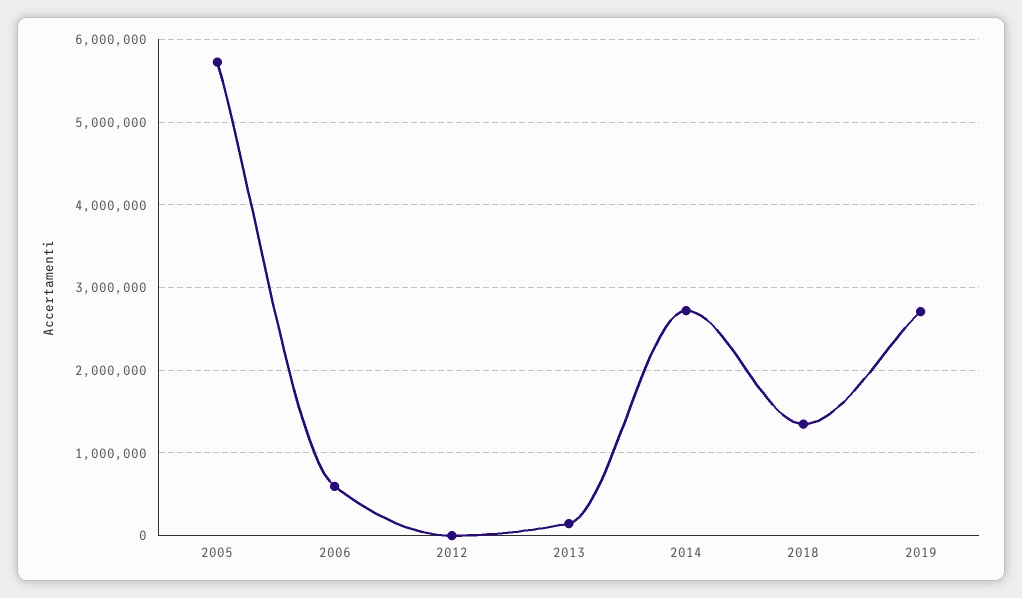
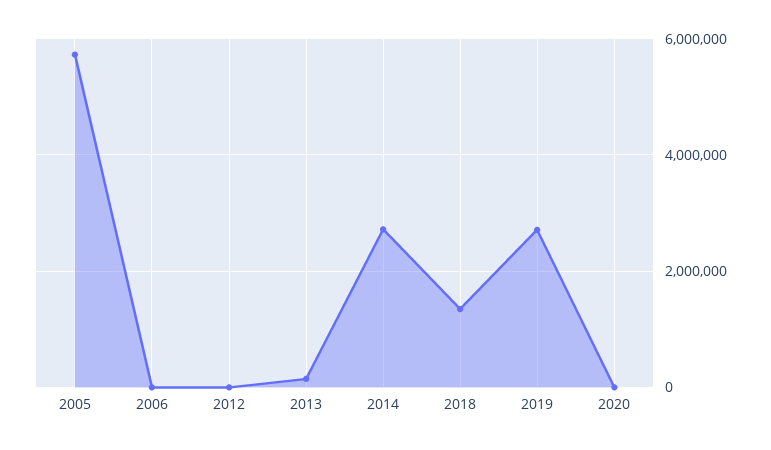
2006: 600000 -> 0
2020: none -> 0

